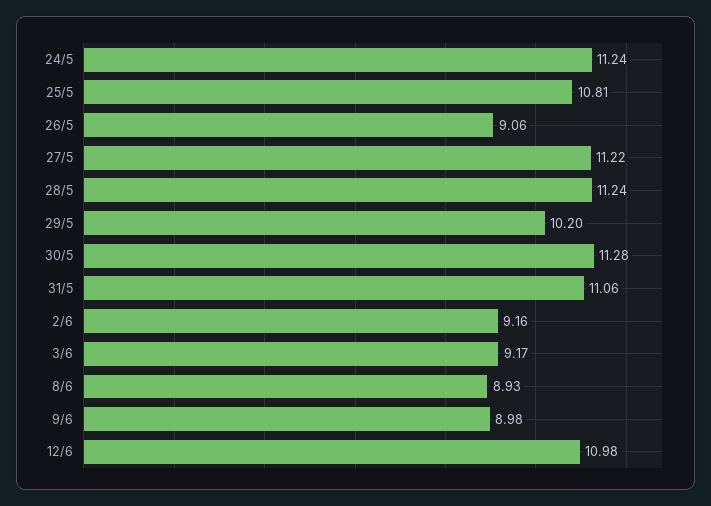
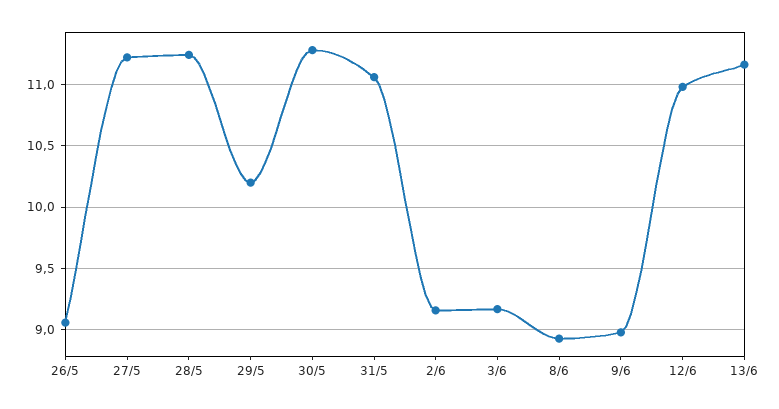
24/5: 11.24 -> none
25/5: 10.81 -> none
13/6: none -> 11.15

